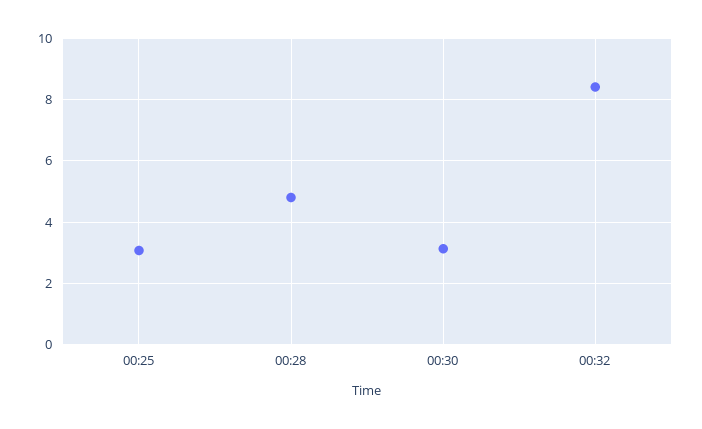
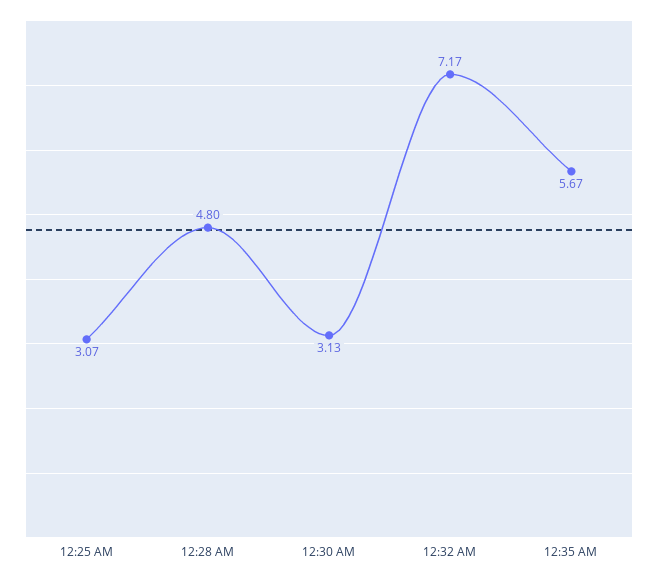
00:32: 8.4 -> 7.17
12:35 AM: none -> 5.67

